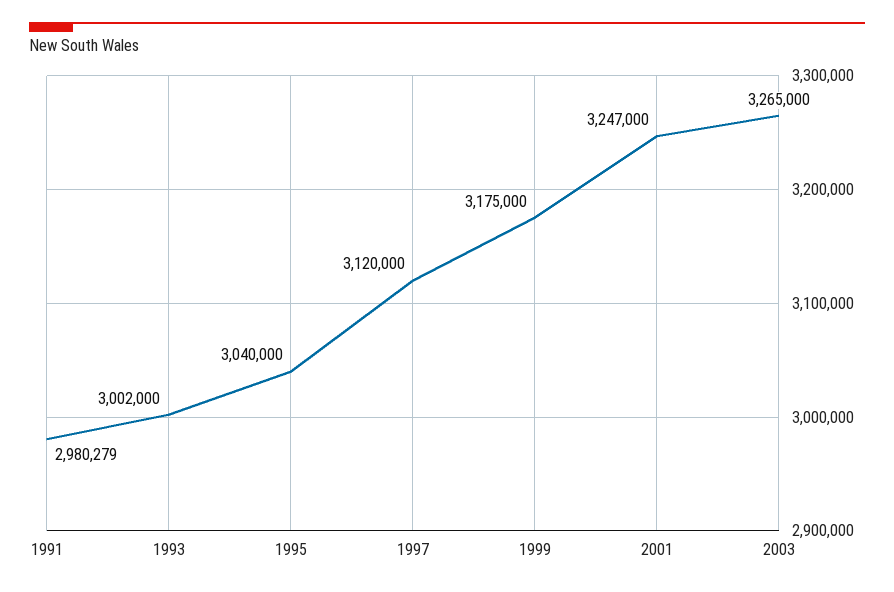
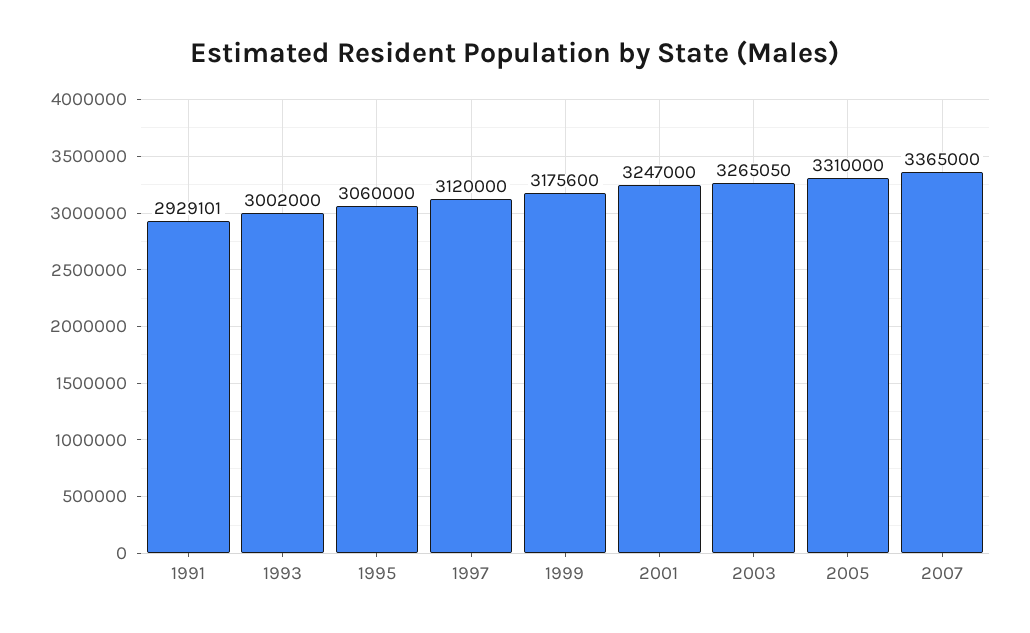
1991: 2980279 -> 2929101
1995: 3040000 -> 3060000
1999: 3175000 -> 3175600
2003: 3265000 -> 3265050
2005: none -> 3310000
2007: none -> 3365000

